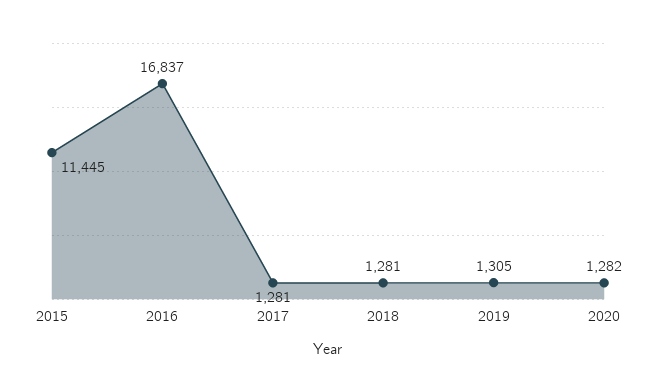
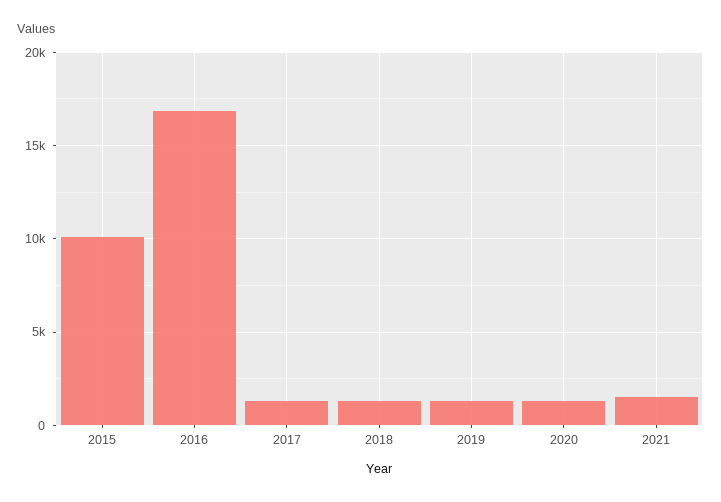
2015: 11445 -> 10000
2021: none -> 1500

